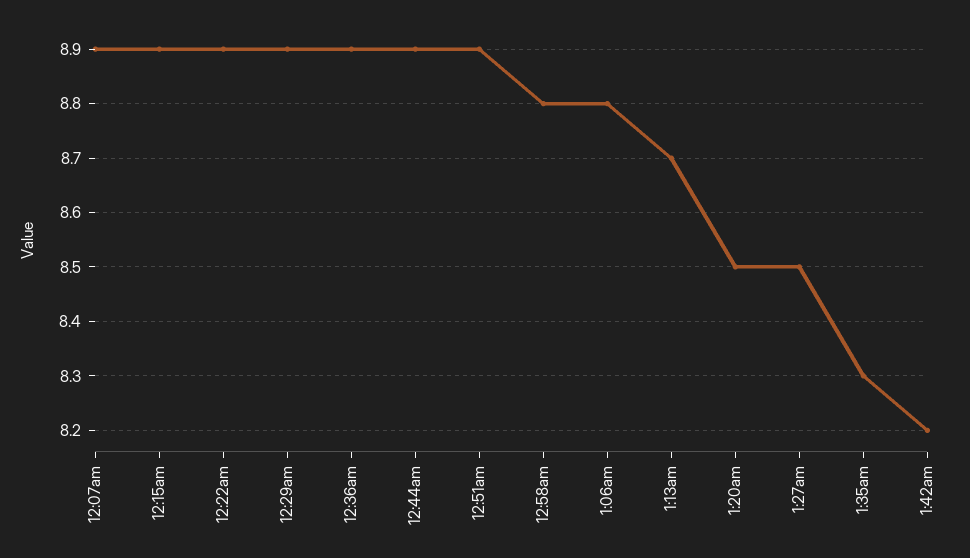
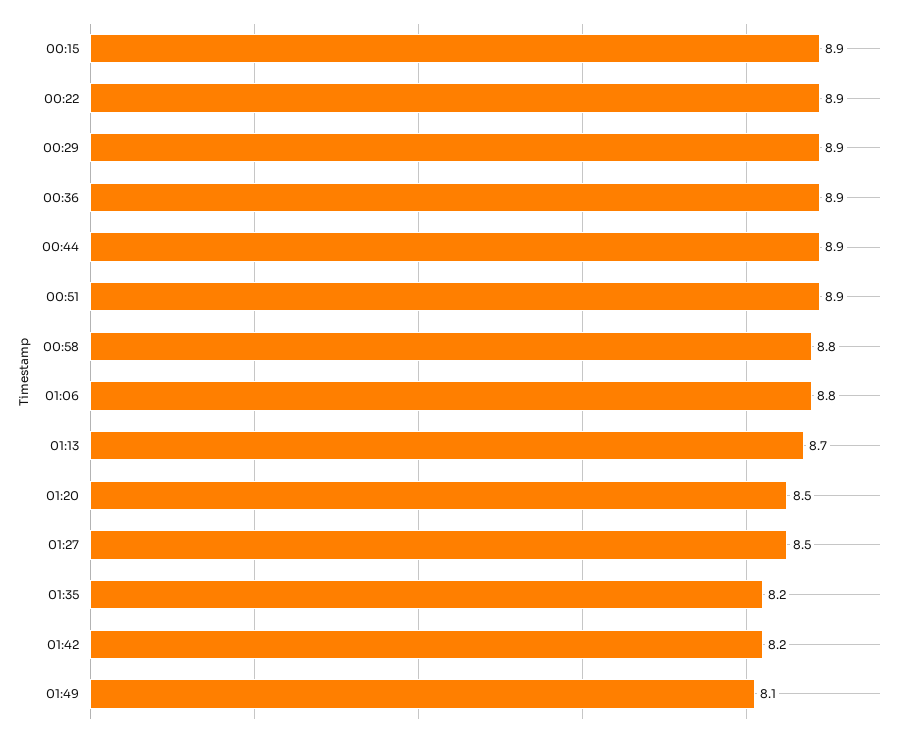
12:07am: 8.9 -> none
1:35am: 8.3 -> 8.2
01:49: none -> 8.1

